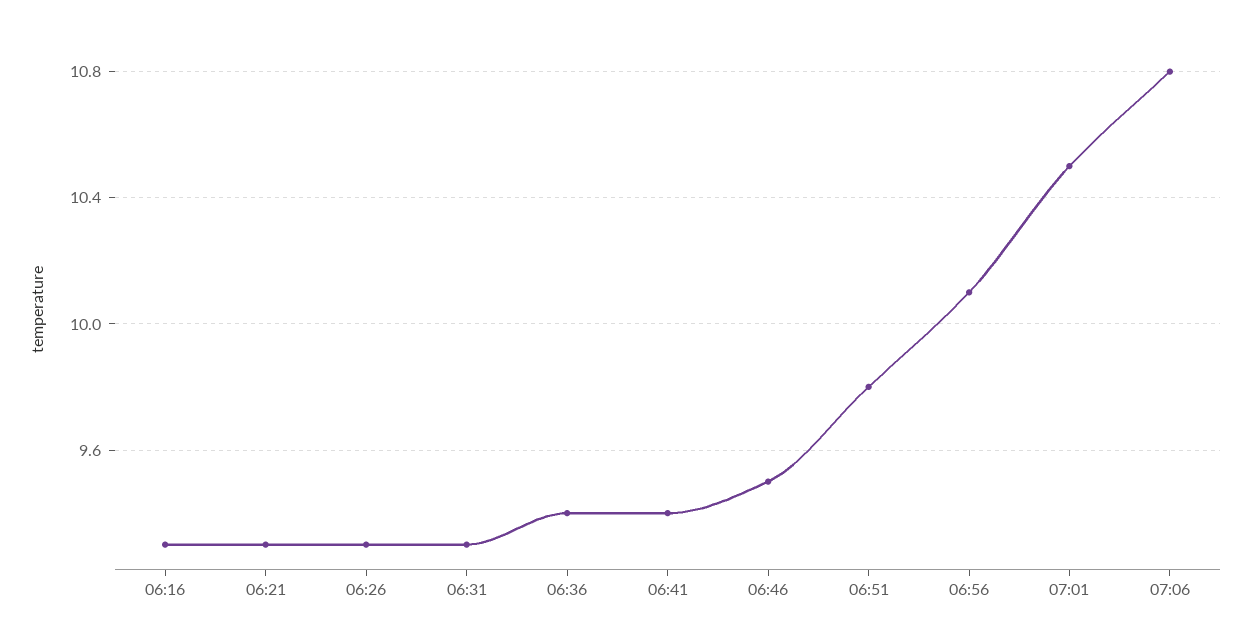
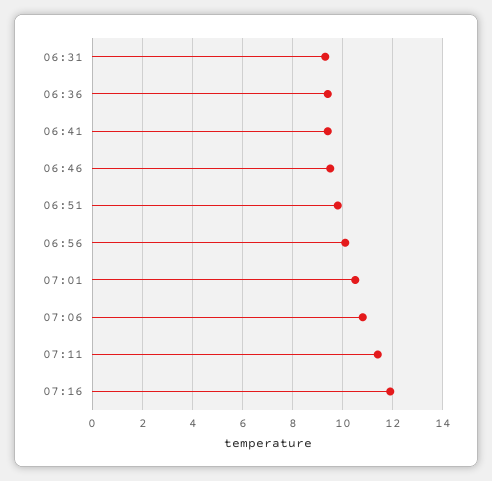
06:16: 9.3 -> none
06:21: 9.3 -> none
06:26: 9.3 -> none
07:11: none -> 11.5
07:16: none -> 12

